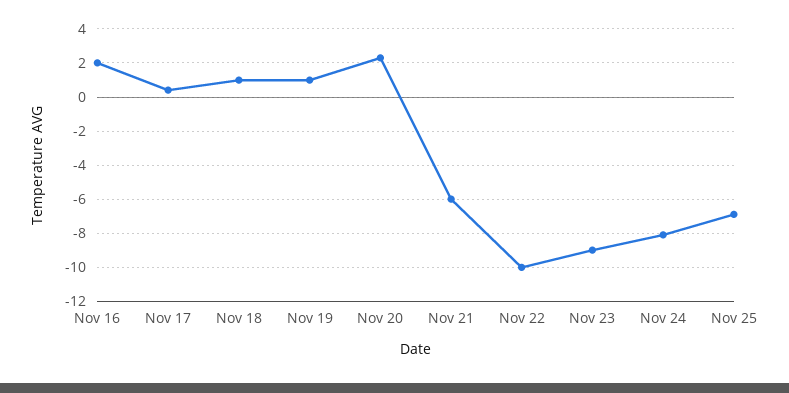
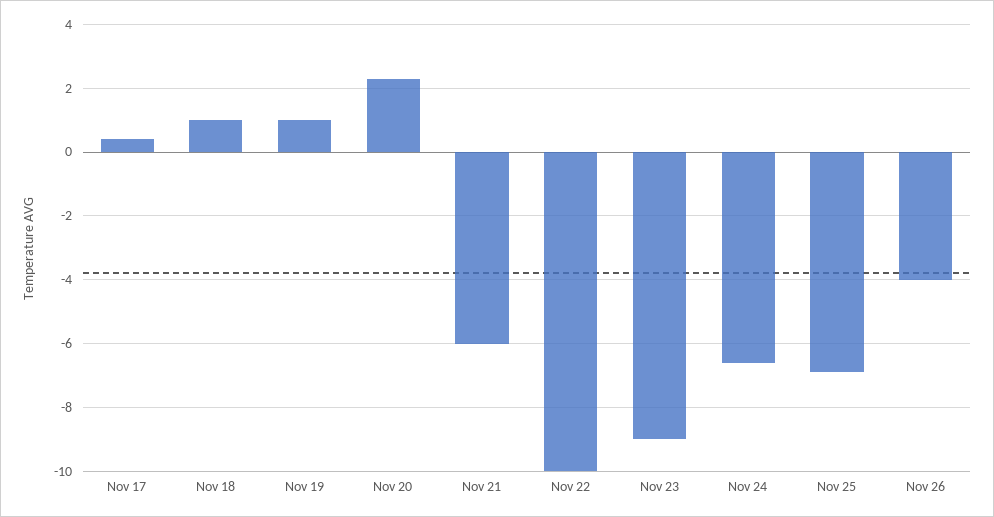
Nov 16: 2 -> none
Nov 24: -8 -> -6.5
Nov 26: none -> -4

